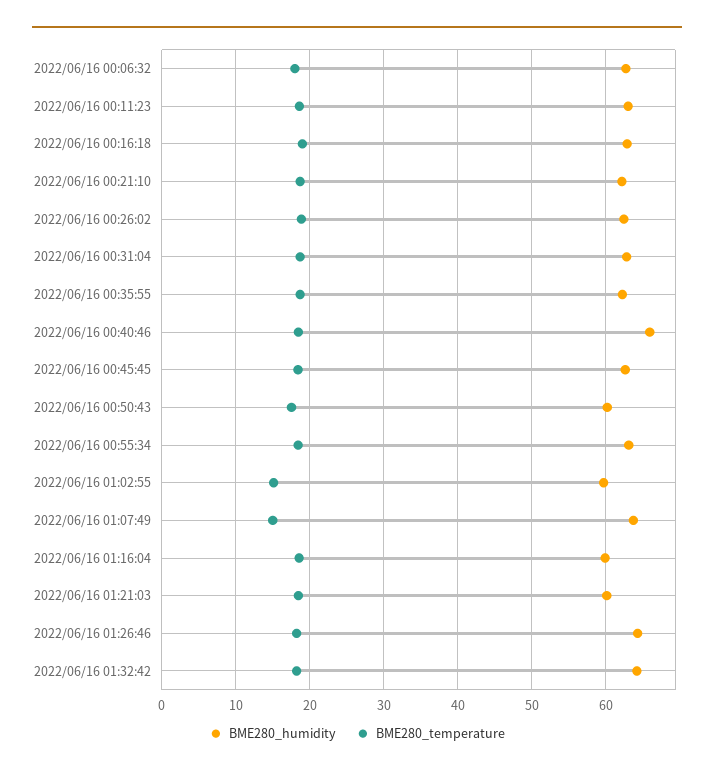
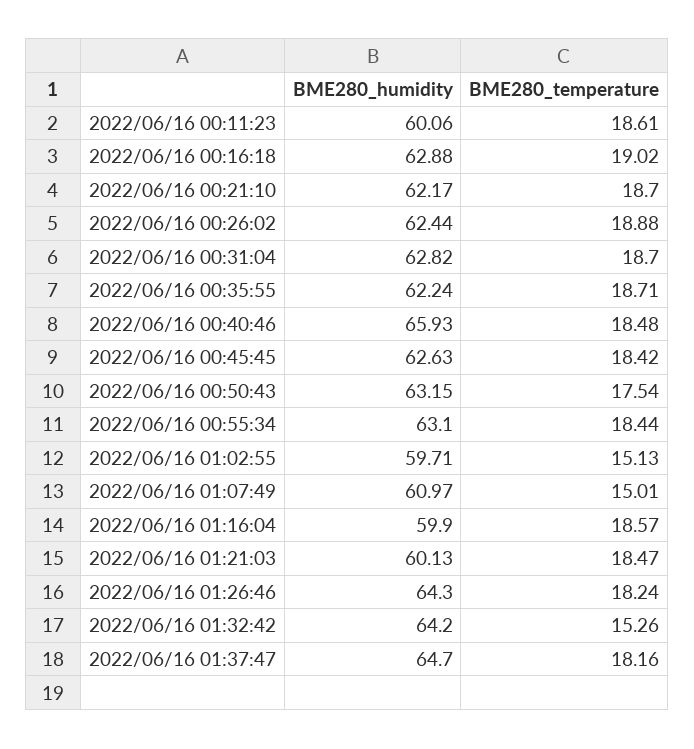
BME280_humidity, 2022/06/16 00:06:32: 63 -> none
BME280_temperature, 2022/06/16 00:06:32: 18 -> none
BME280_humidity, 2022/06/16 00:11:23: 63 -> 60.06
BME280_humidity, 2022/06/16 00:50:43: 60 -> 63.15
BME280_humidity, 2022/06/16 01:07:49: 64 -> 60.97
BME280_temperature, 2022/06/16 01:32:42: 18 -> 15.26
BME280_humidity, 2022/06/16 01:37:47: none -> 64.7
BME280_temperature, 2022/06/16 01:37:47: none -> 18.16

